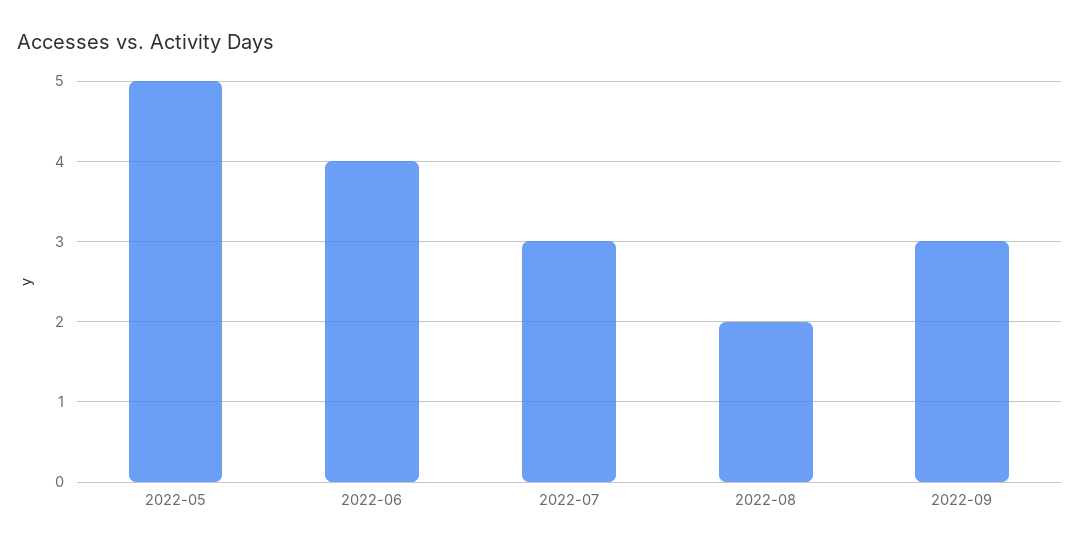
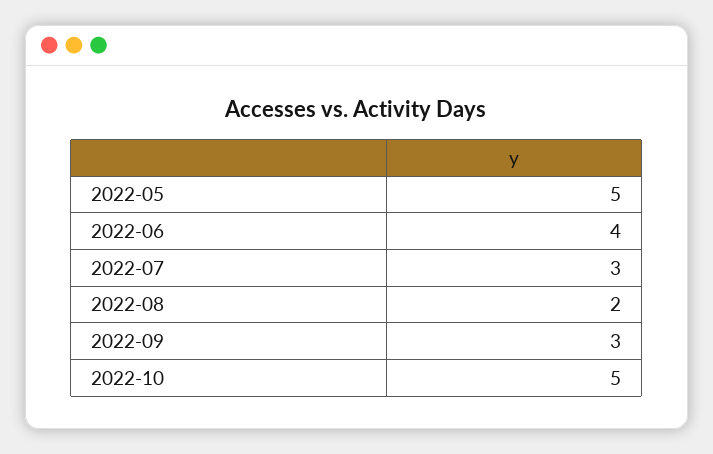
2022-10: none -> 5

